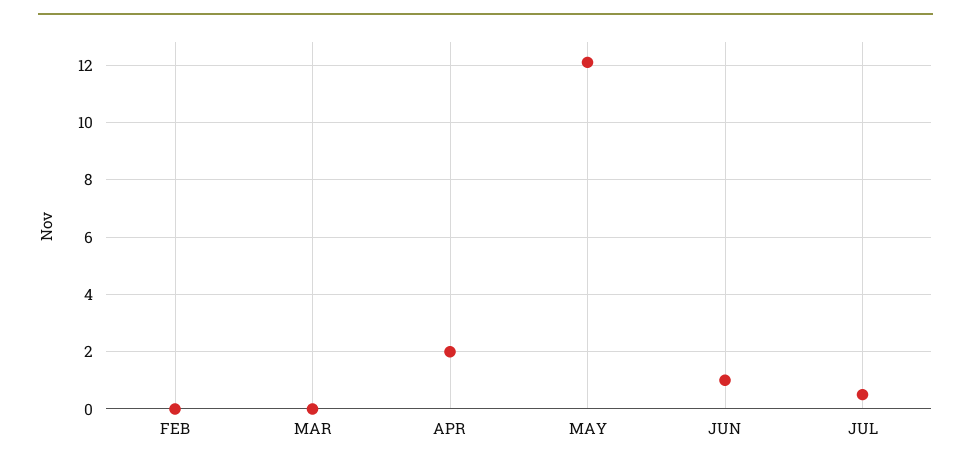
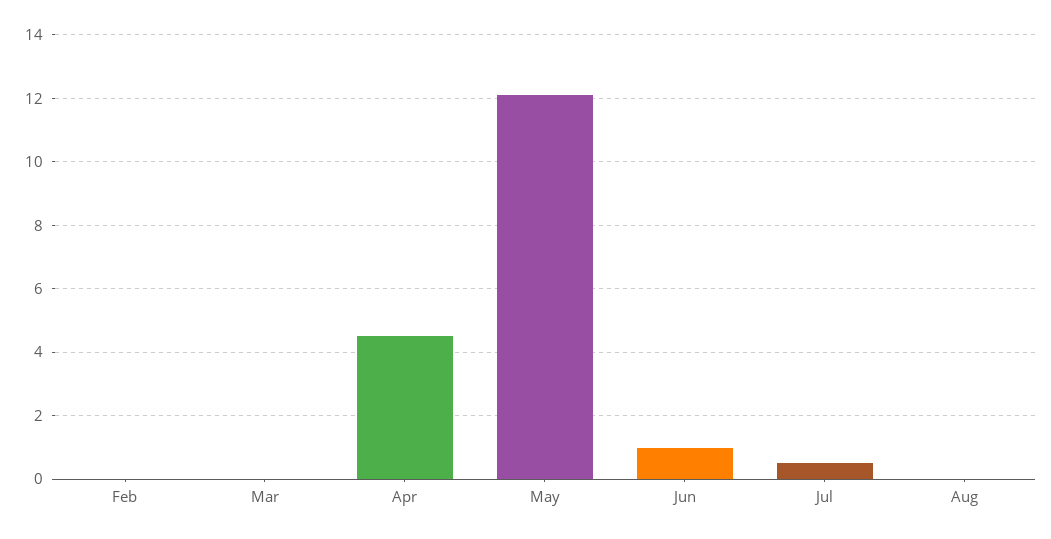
APR: 2 -> 4.5
Aug: none -> 0

